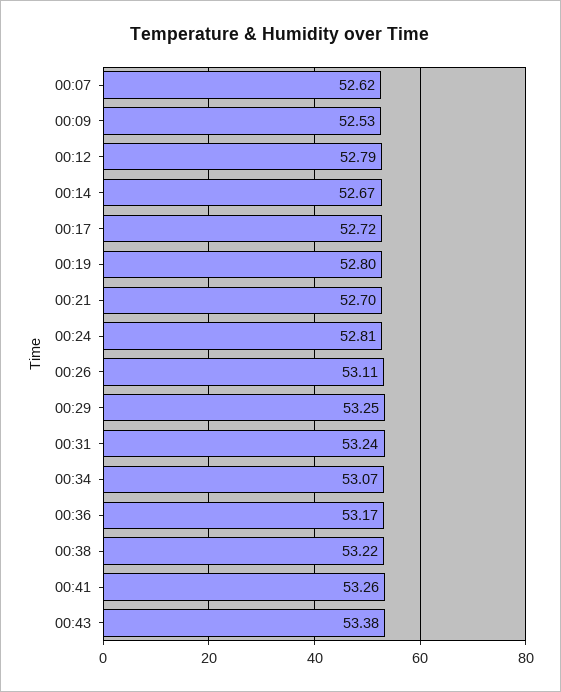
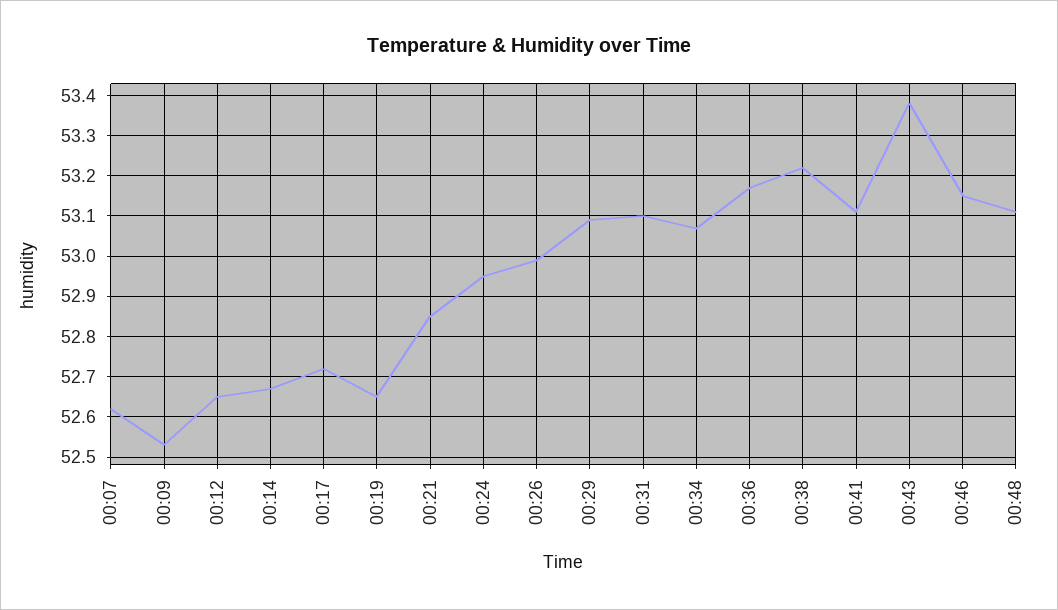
00:12: 52.79 -> 52.65
00:19: 52.8 -> 52.65
00:21: 52.7 -> 52.85
00:24: 52.81 -> 52.95
00:26: 53.11 -> 53
00:29: 53.25 -> 53.1
00:31: 53.24 -> 53.1
00:41: 53.26 -> 53.1
00:46: none -> 53.15
00:48: none -> 53.1

